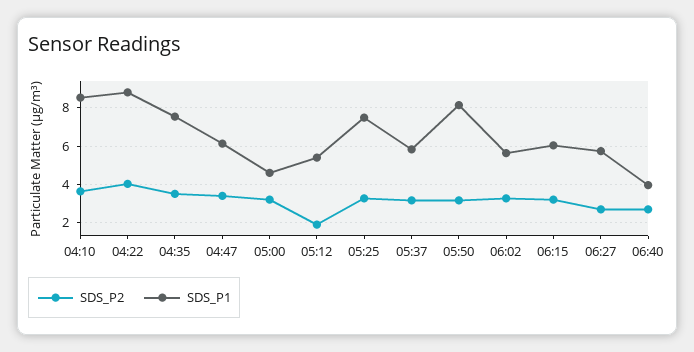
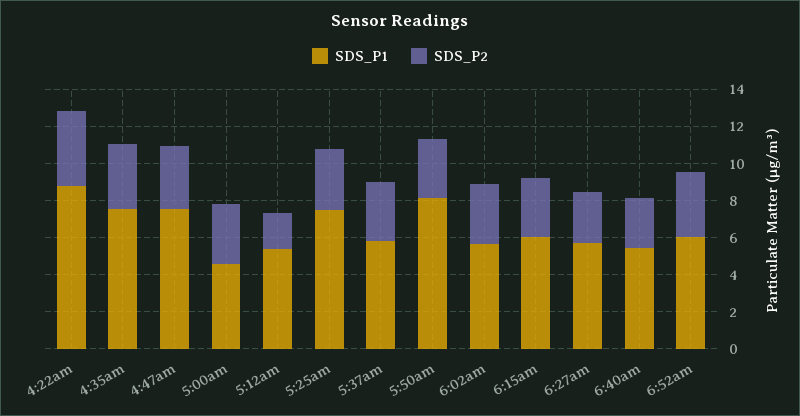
SDS_P2, 04:10: 3.5 -> none
SDS_P1, 04:10: 8.5 -> none
SDS_P1, 04:47: 6 -> 7.5
SDS_P1, 06:40: 4 -> 5.5
SDS_P1, 6:52am: none -> 6
SDS_P2, 6:52am: none -> 3.5

